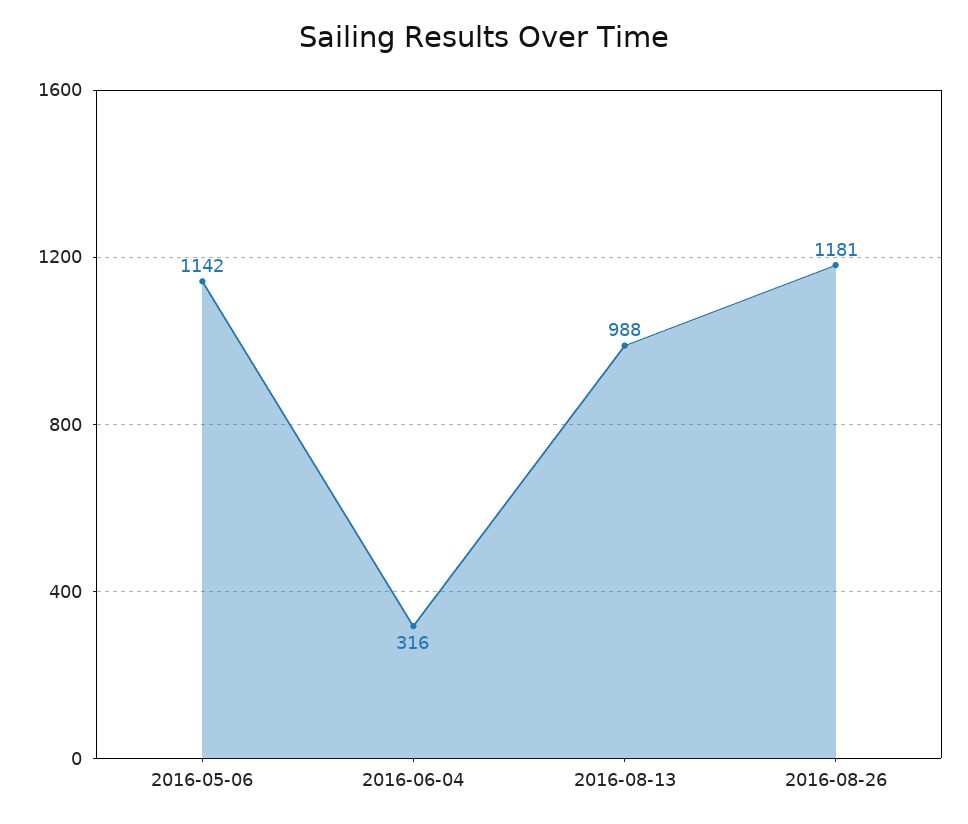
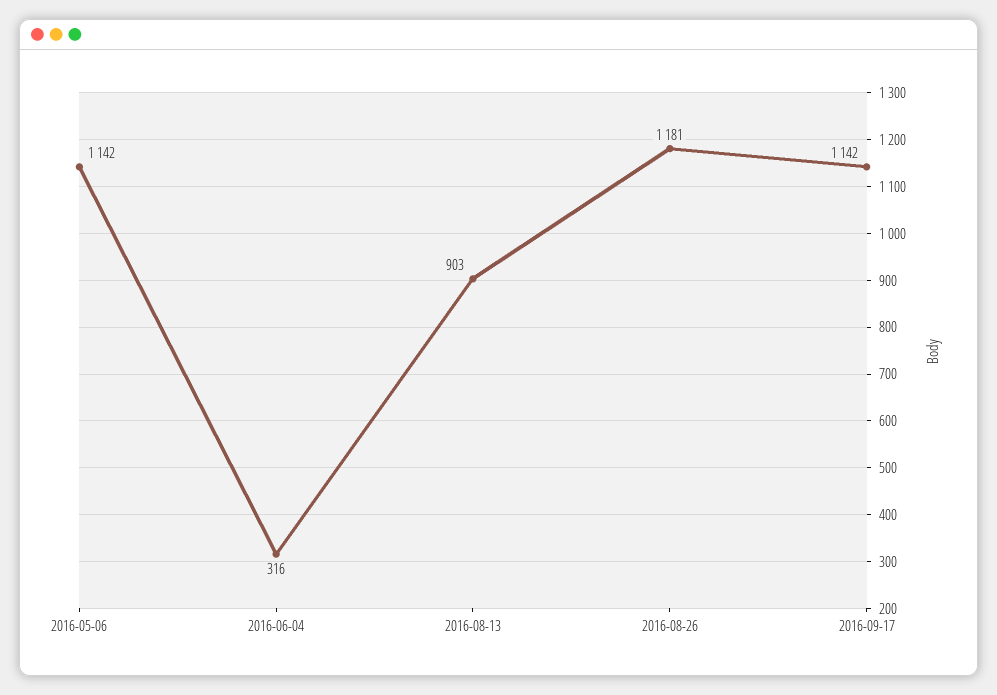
2016-08-13: 988 -> 903
2016-09-17: none -> 1142

